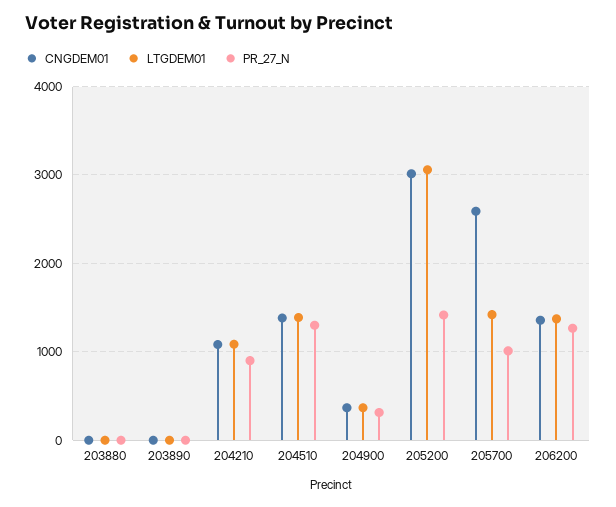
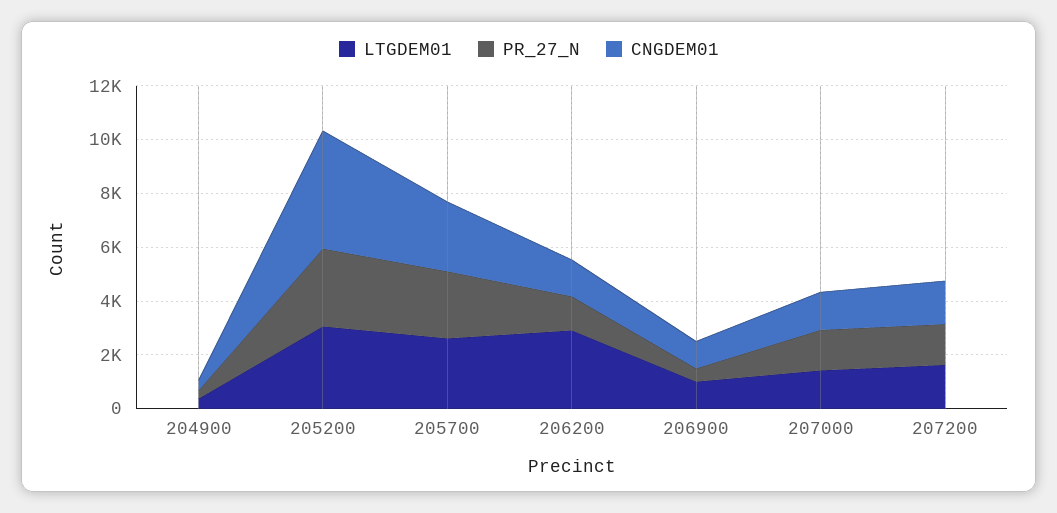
CNGDEM01, 203880: 0 -> none
LTGDEM01, 203880: 0 -> none
PR_27_N, 203880: 0 -> none
CNGDEM01, 203890: 0 -> none
LTGDEM01, 203890: 0 -> none
PR_27_N, 203890: 0 -> none
CNGDEM01, 204210: 1100 -> none
LTGDEM01, 204210: 1100 -> none
PR_27_N, 204210: 900 -> none
CNGDEM01, 204510: 1400 -> none
LTGDEM01, 204510: 1400 -> none
PR_27_N, 204510: 1300 -> none
CNGDEM01, 205200: 3000 -> 4500
PR_27_N, 205200: 1400 -> 3000
LTGDEM01, 205700: 1400 -> 2500
PR_27_N, 205700: 1000 -> 2500
LTGDEM01, 206200: 1400 -> 3000
LTGDEM01, 206900: none -> 1000
PR_27_N, 206900: none -> 500
CNGDEM01, 206900: none -> 1000
LTGDEM01, 207000: none -> 1500
PR_27_N, 207000: none -> 1500
CNGDEM01, 207000: none -> 1500
LTGDEM01, 207200: none -> 1500
PR_27_N, 207200: none -> 1500
CNGDEM01, 207200: none -> 1500

